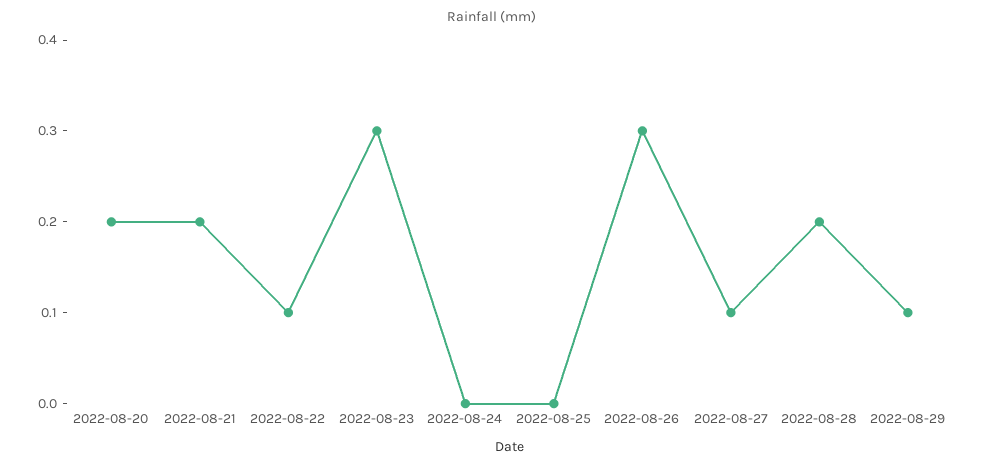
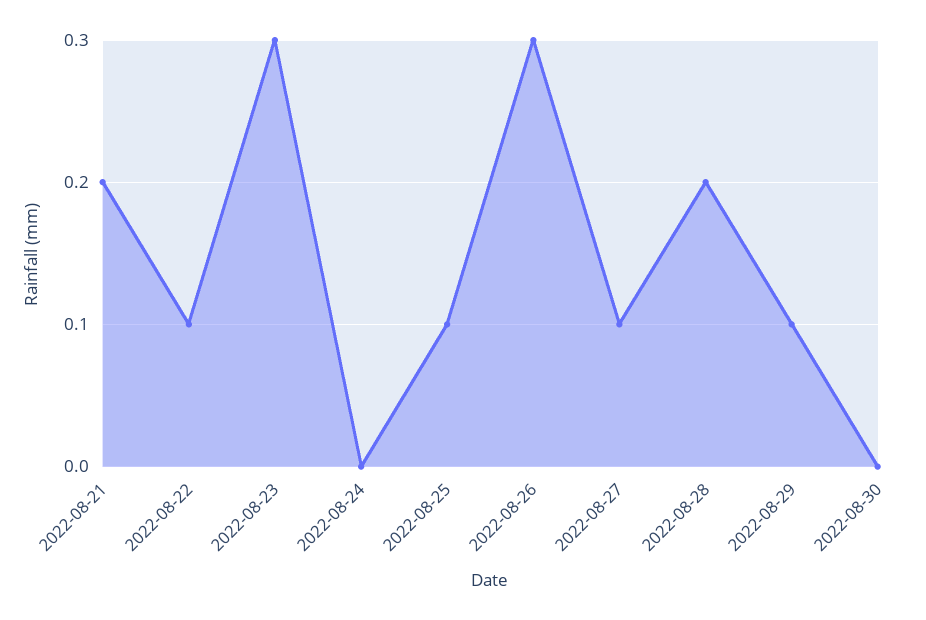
2022-08-20: 0.2 -> none
2022-08-25: 0 -> 0.1
2022-08-30: none -> 0

